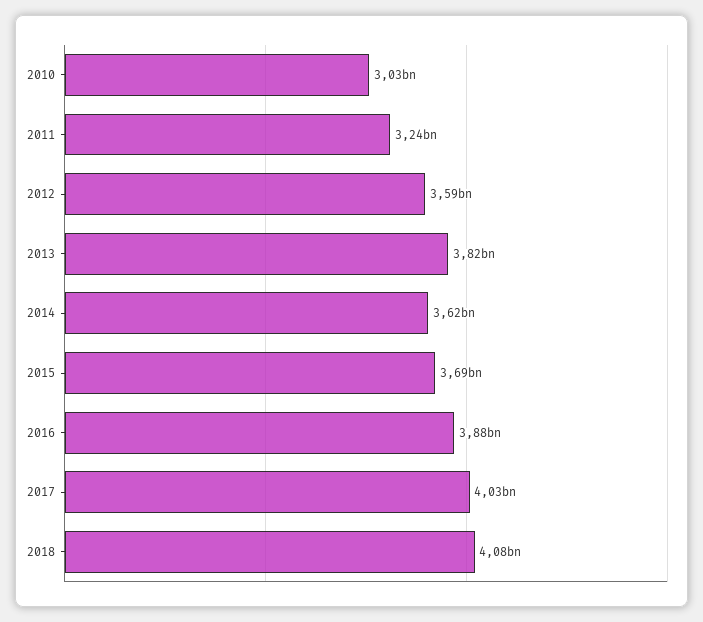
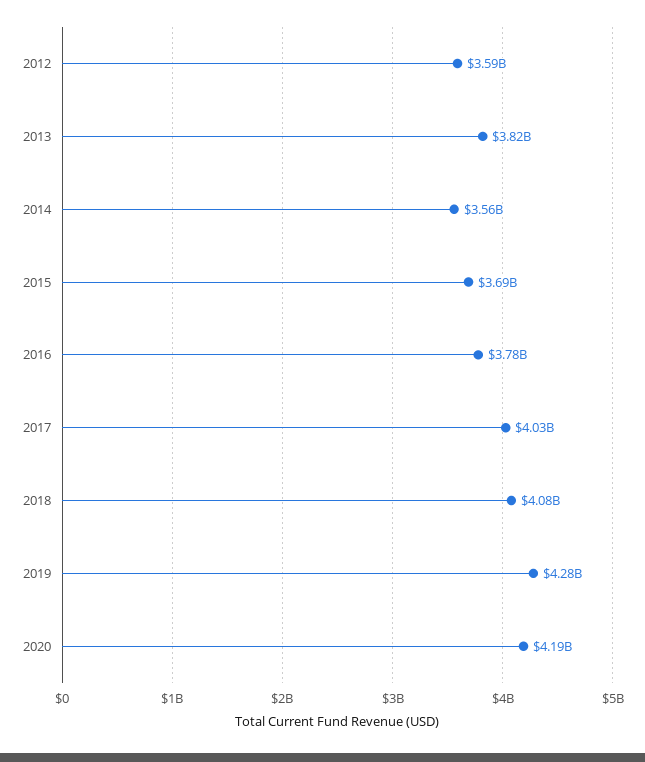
2010: 3030000000 -> none
2011: 3240000000 -> none
2014: 3620000000 -> 3560000000
2016: 3880000000 -> 3780000000
2019: none -> 4280000000
2020: none -> 4190000000

